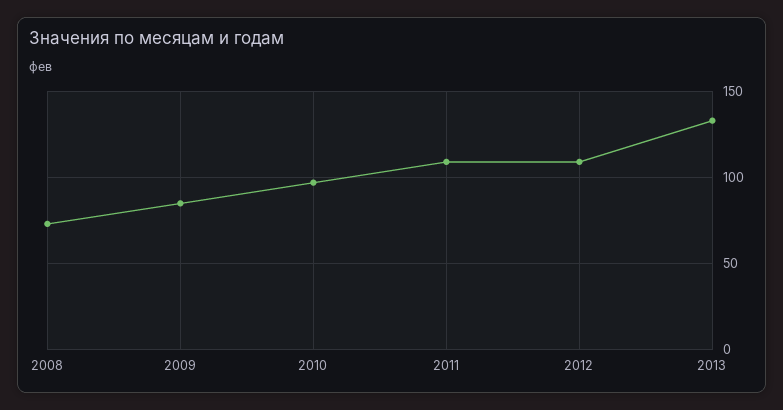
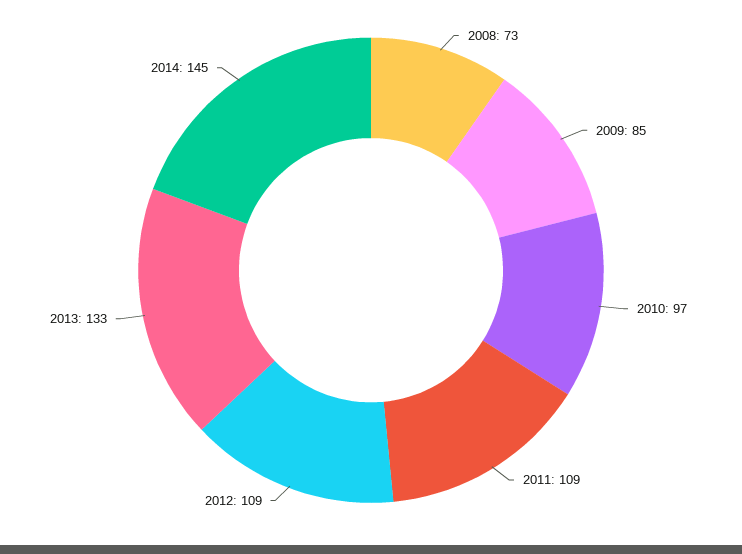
2014: none -> 145

